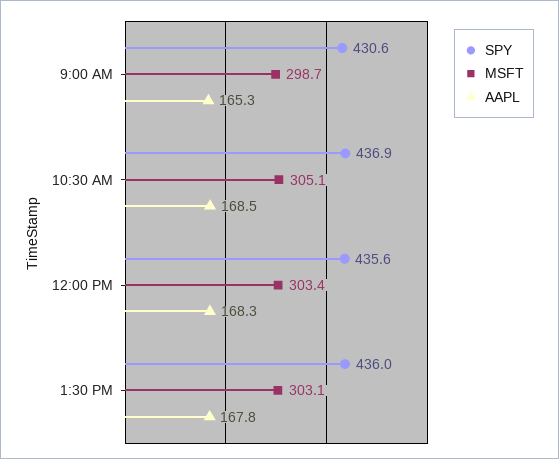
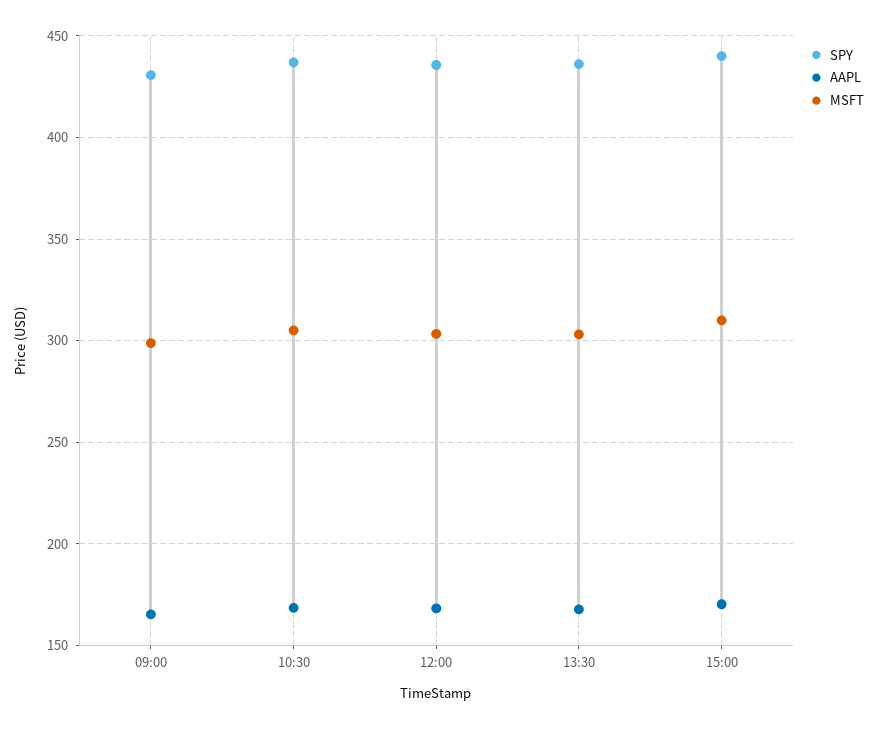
SPY, 15:00: none -> 440
AAPL, 15:00: none -> 170
MSFT, 15:00: none -> 310

